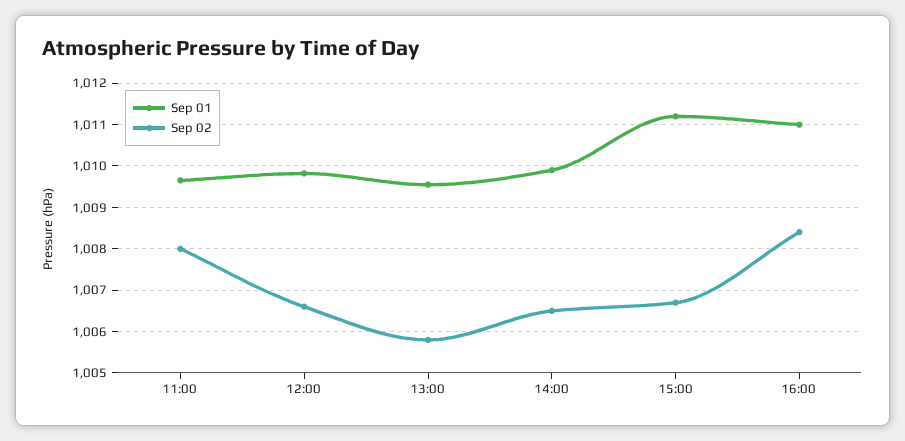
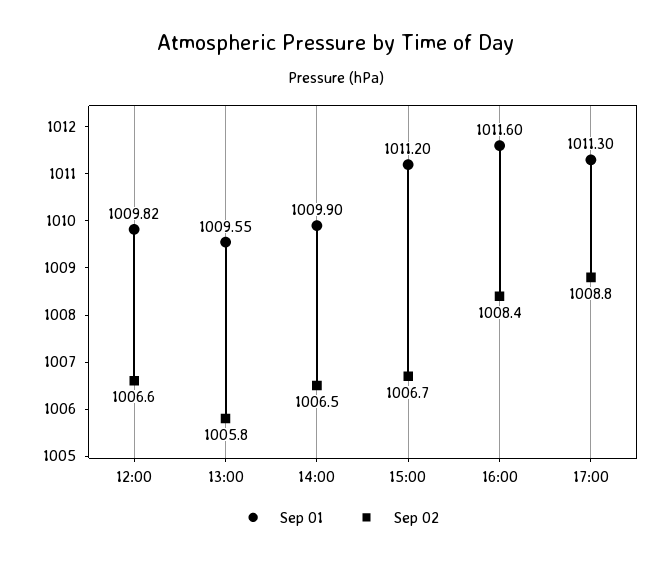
Sep 01, 11:00: 1009.6 -> none
Sep 02, 11:00: 1008 -> none
Sep 01, 16:00: 1011 -> 1011.6
Sep 01, 17:00: none -> 1011.3
Sep 02, 17:00: none -> 1008.8

